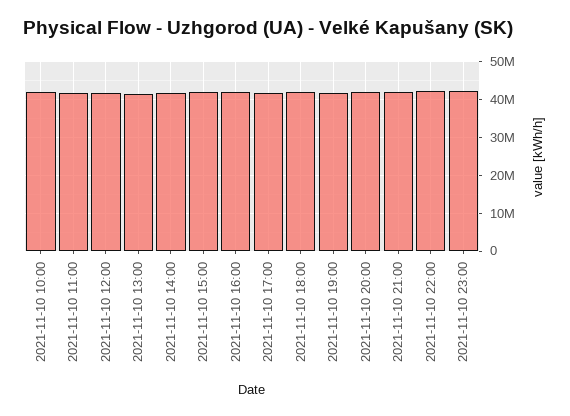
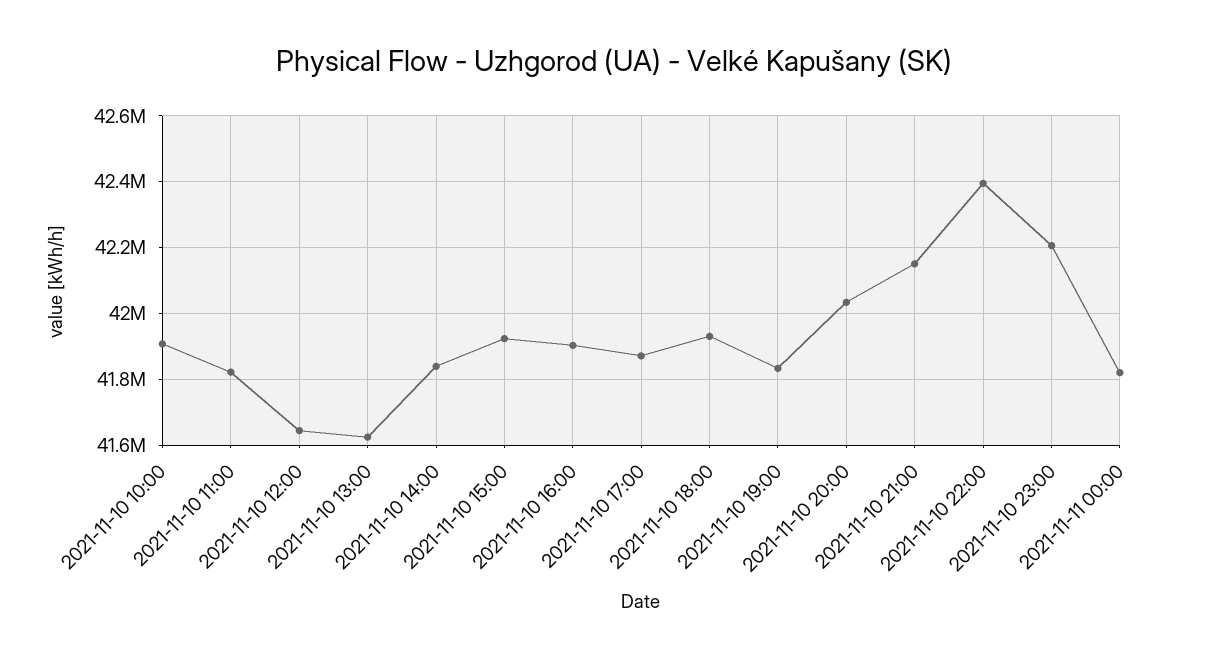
2021-11-11 00:00: none -> 41820000

